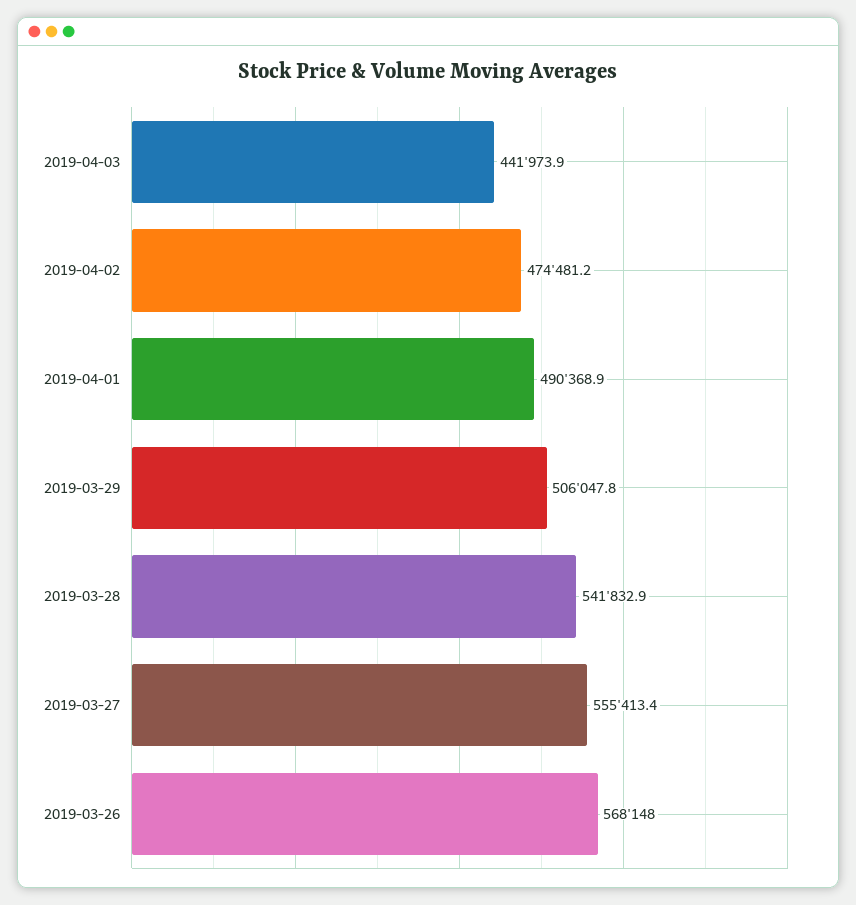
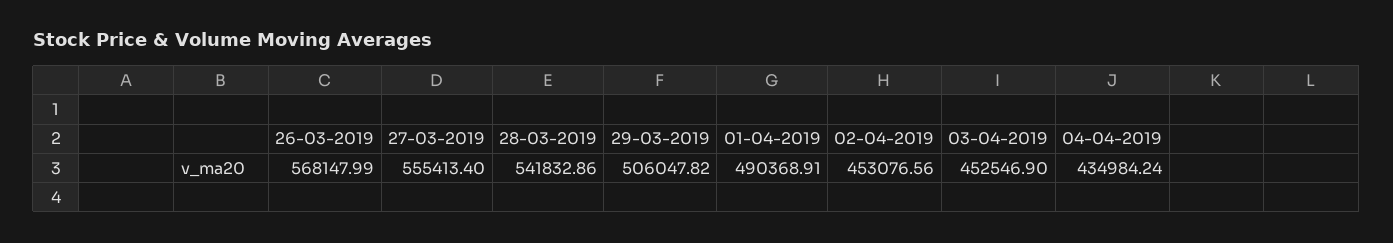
2019-04-03: 441973.9 -> 452546.9
2019-04-02: 474481.2 -> 453076.56
04-04-2019: none -> 434984.24

